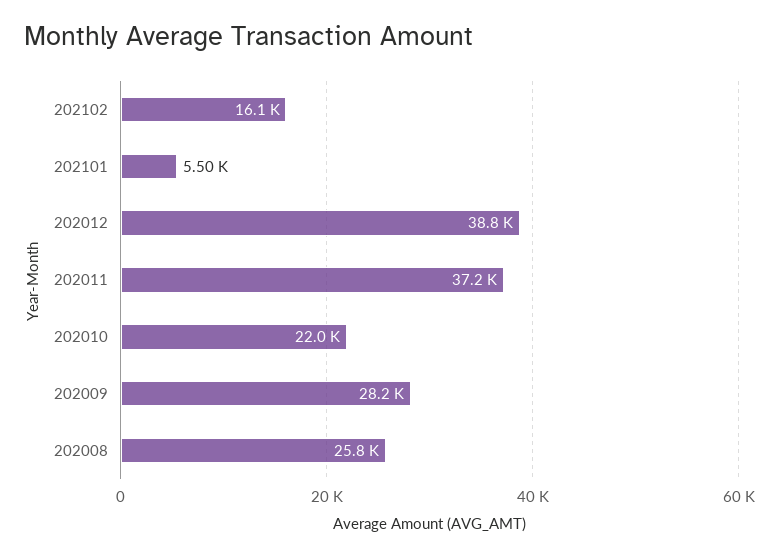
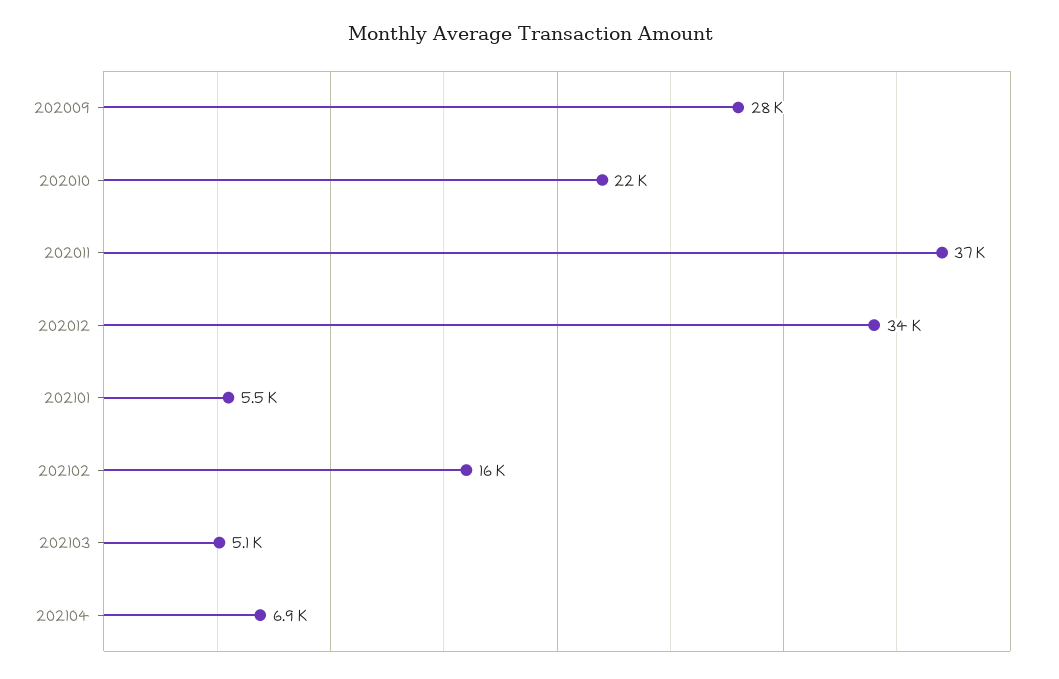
202012: 38800 -> 34000
202008: 25800 -> none
202103: none -> 5100
202104: none -> 6900

